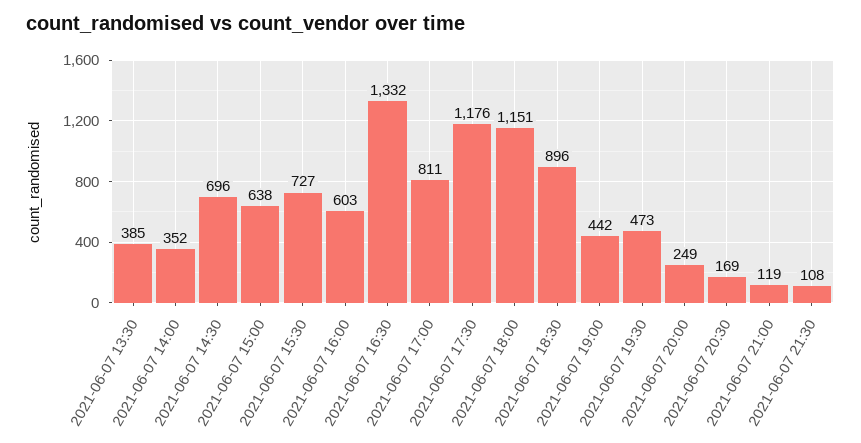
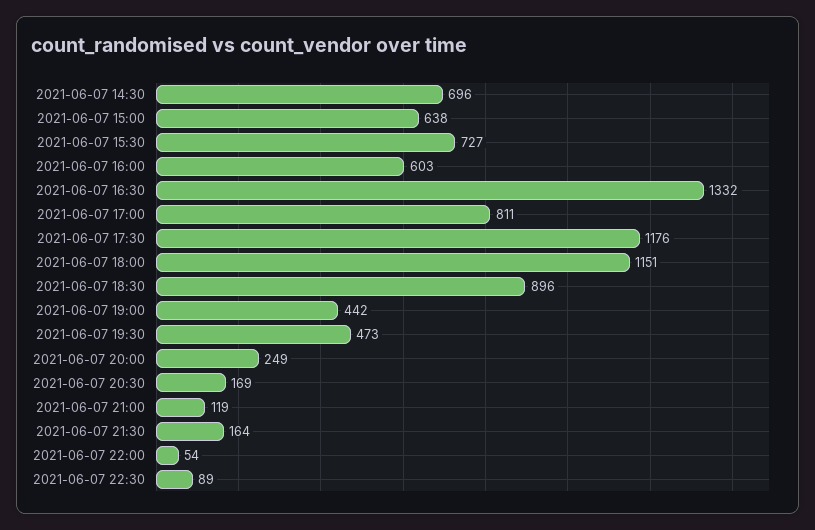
2021-06-07 13:30: 385 -> none
2021-06-07 14:00: 352 -> none
2021-06-07 21:30: 108 -> 164
2021-06-07 22:00: none -> 54
2021-06-07 22:30: none -> 89

